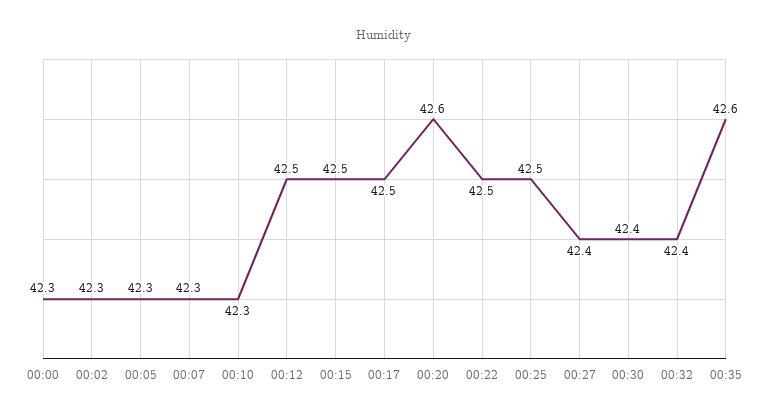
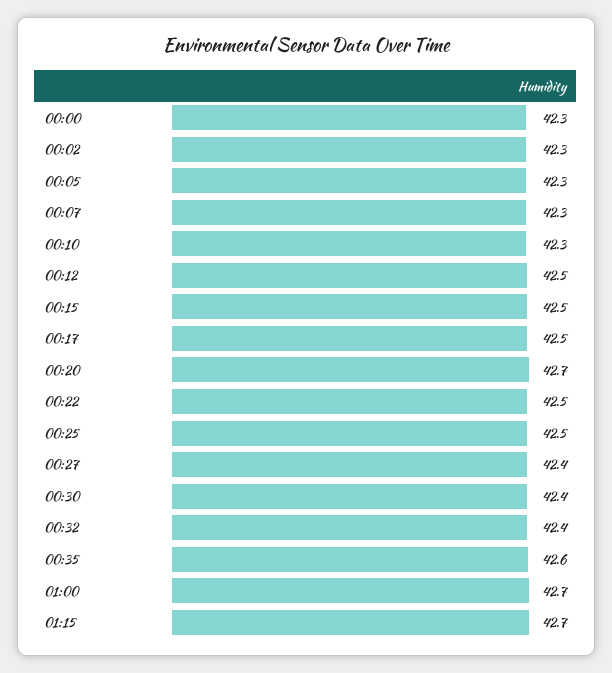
00:20: 42.6 -> 42.7
01:00: none -> 42.7
01:15: none -> 42.7

